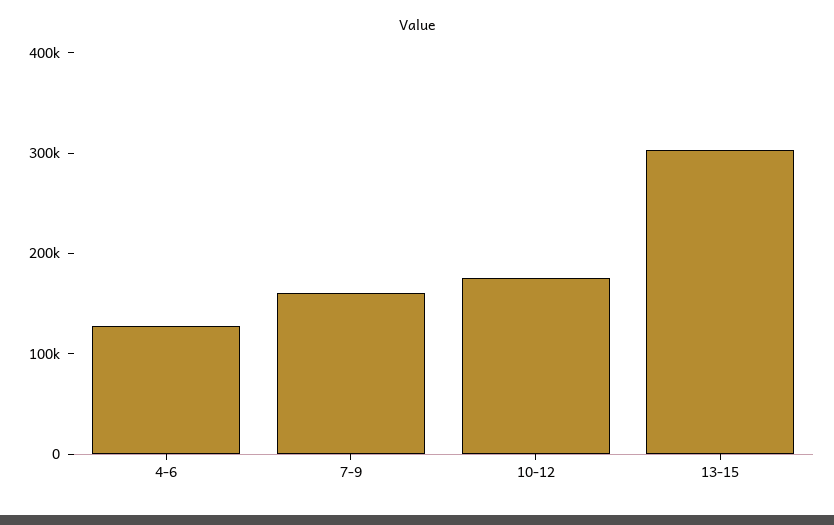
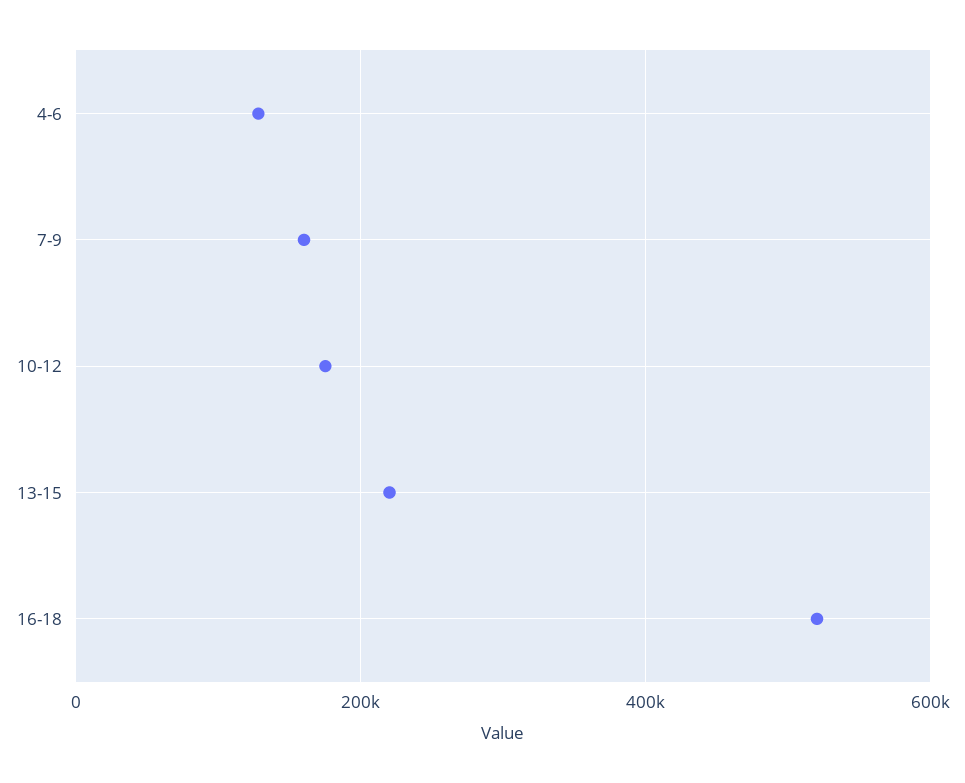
13-15: 300000 -> 220000
16-18: none -> 520000

